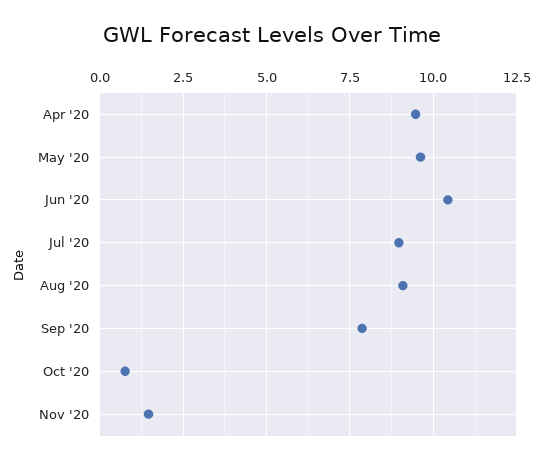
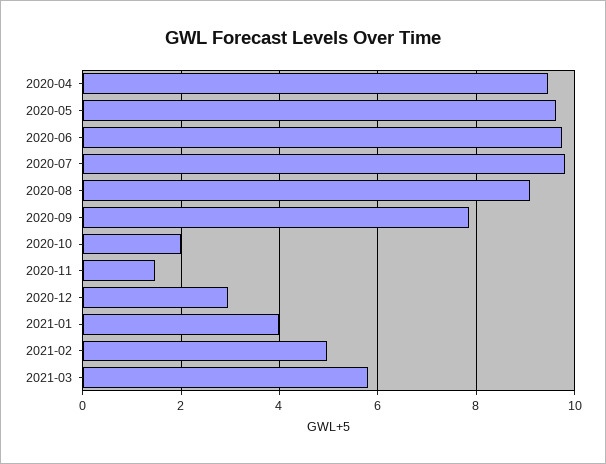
Jun '20: 10.5 -> 9.8
Jul '20: 9 -> 9.8
Oct '20: 0.75 -> 2
2020-12: none -> 3
2021-01: none -> 4
2021-02: none -> 5
2021-03: none -> 5.8

